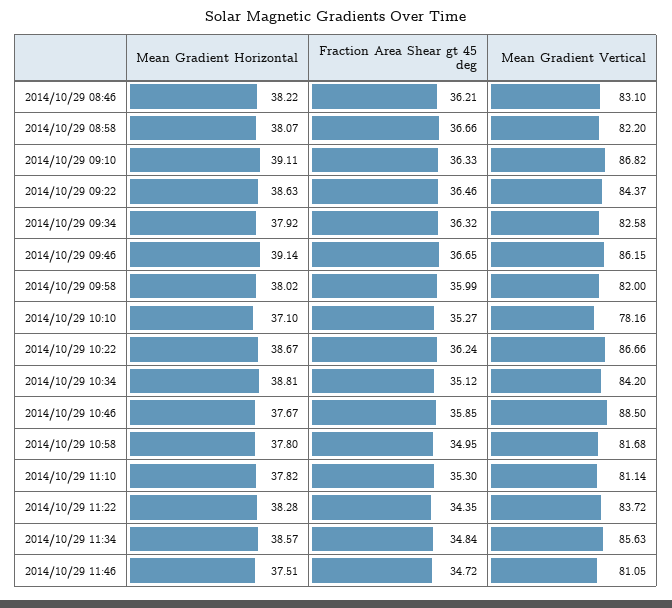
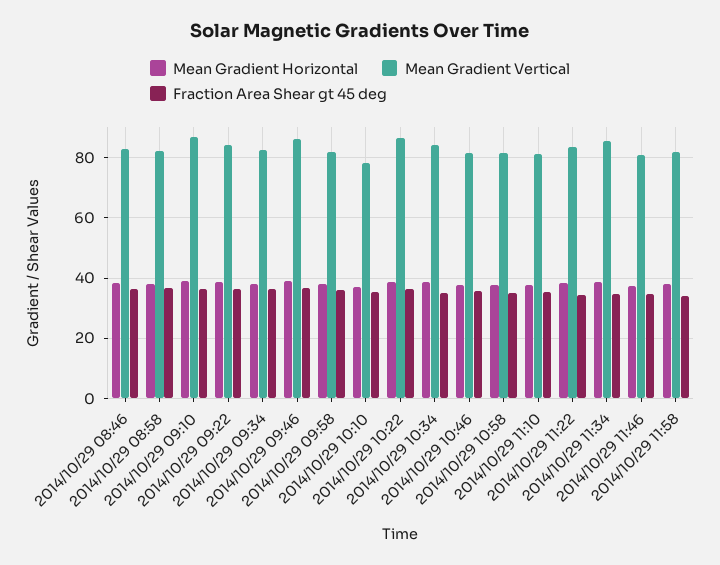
Mean Gradient Vertical, 2014/10/29 10:46: 88.5 -> 82
Mean Gradient Horizontal, 2014/10/29 11:58: none -> 38
Mean Gradient Vertical, 2014/10/29 11:58: none -> 82
Fraction Area Shear gt 45 deg, 2014/10/29 11:58: none -> 34

